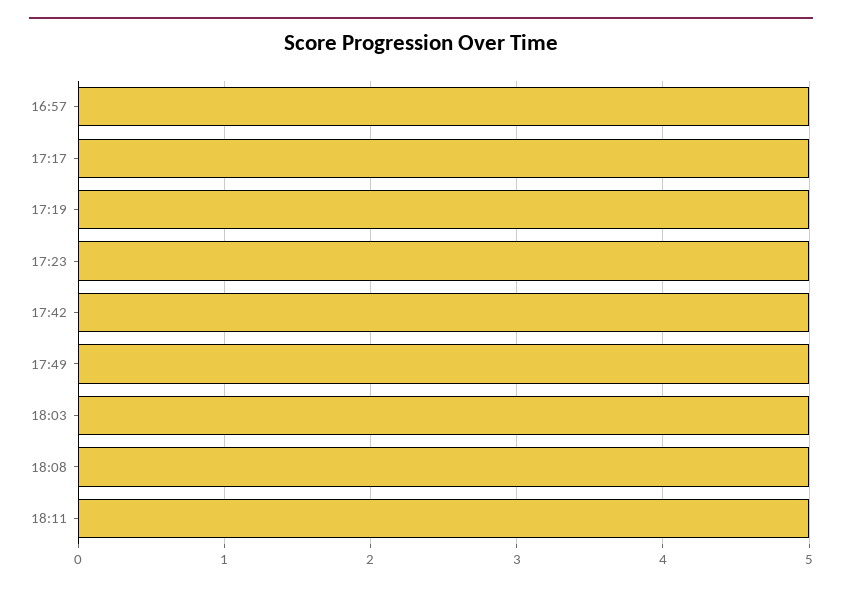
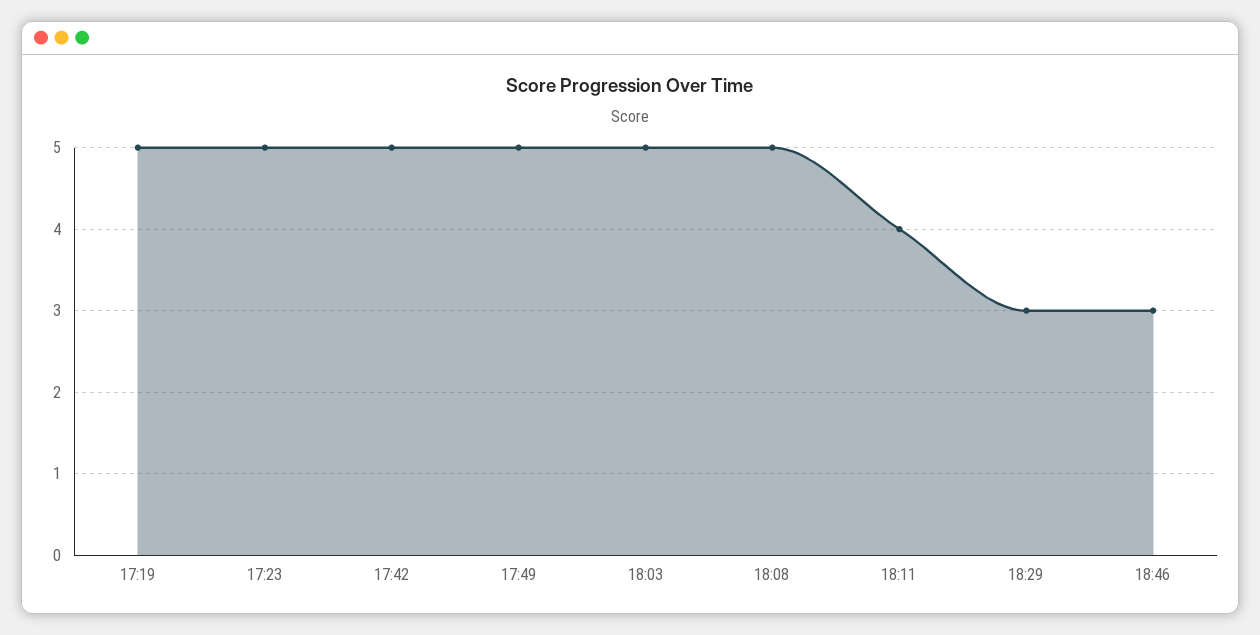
16:57: 5 -> none
17:17: 5 -> none
18:11: 5 -> 4
18:29: none -> 3
18:46: none -> 3

